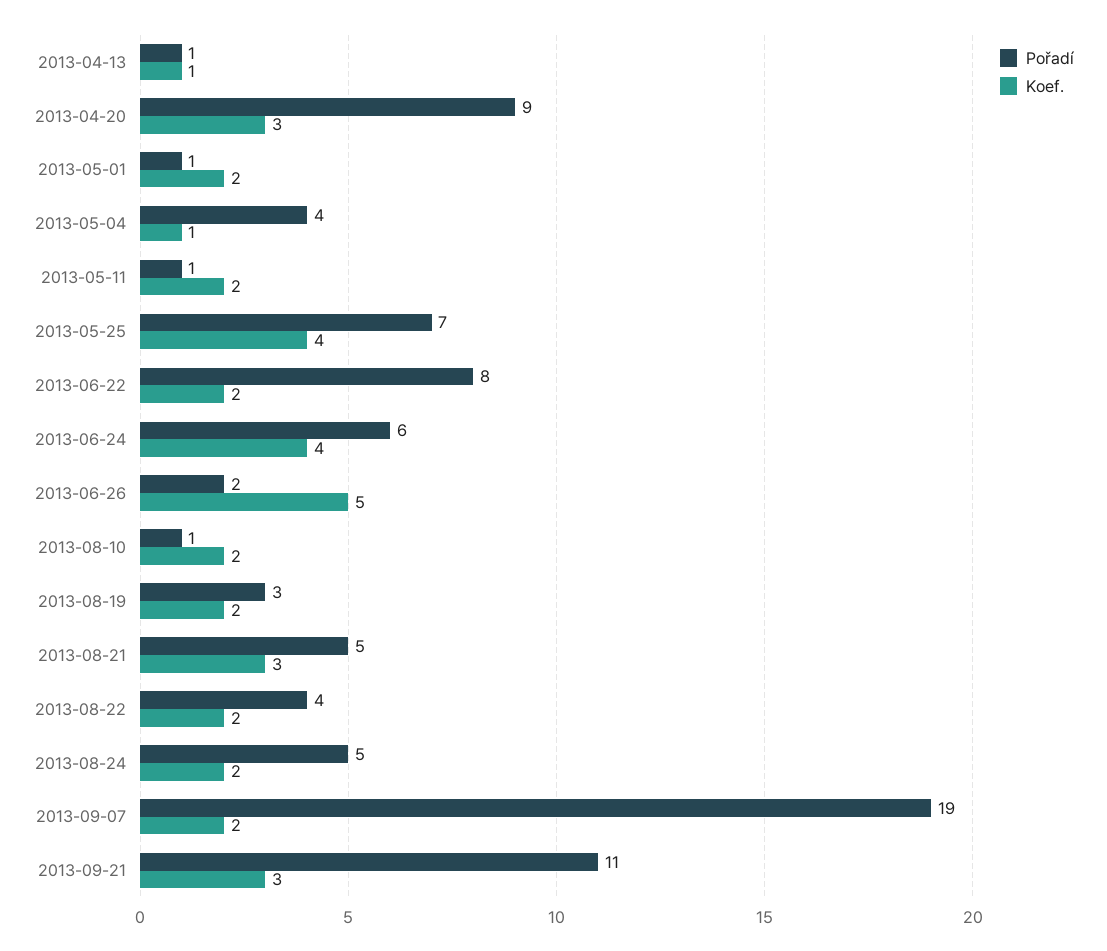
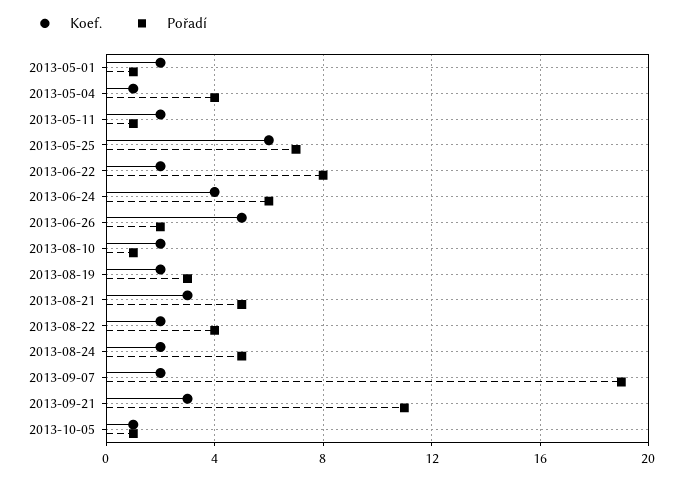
Pořadí, 2013-04-13: 1 -> none
Koef., 2013-04-13: 1 -> none
Pořadí, 2013-04-20: 9 -> none
Koef., 2013-04-20: 3 -> none
Koef., 2013-05-25: 4 -> 6
Koef., 2013-10-05: none -> 1
Pořadí, 2013-10-05: none -> 1

